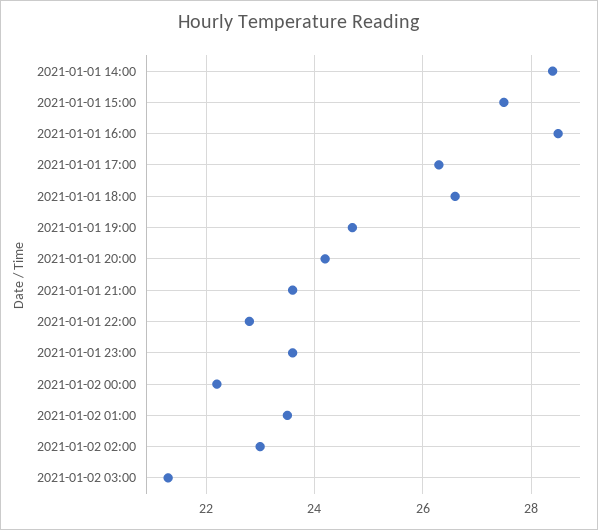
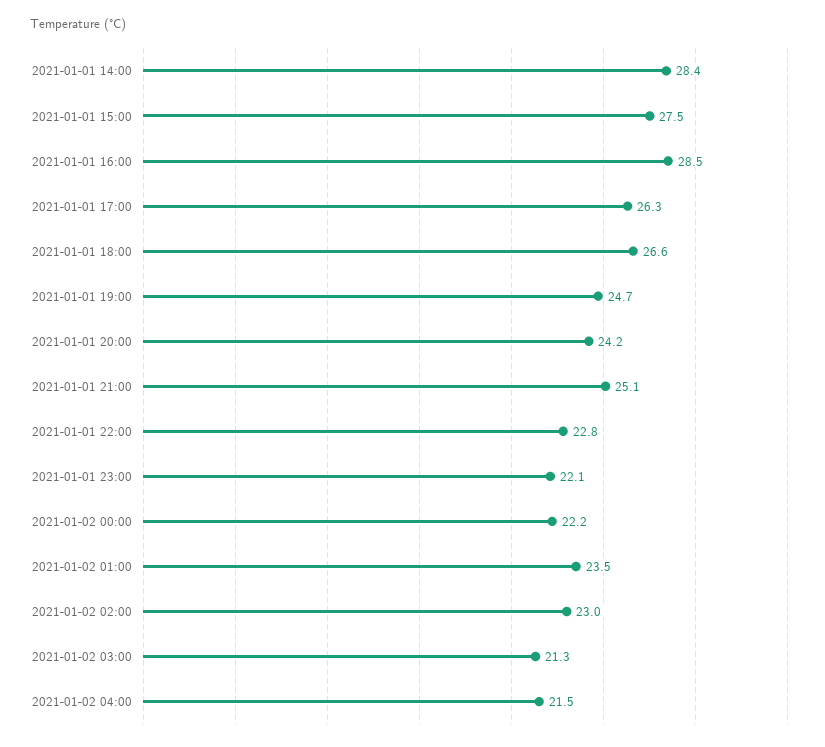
2021-01-01 21:00: 23.5 -> 25.1
2021-01-01 23:00: 23.5 -> 22.1
2021-01-02 04:00: none -> 21.5

